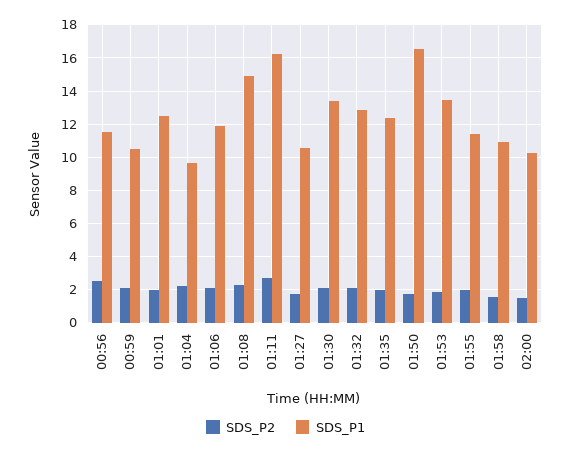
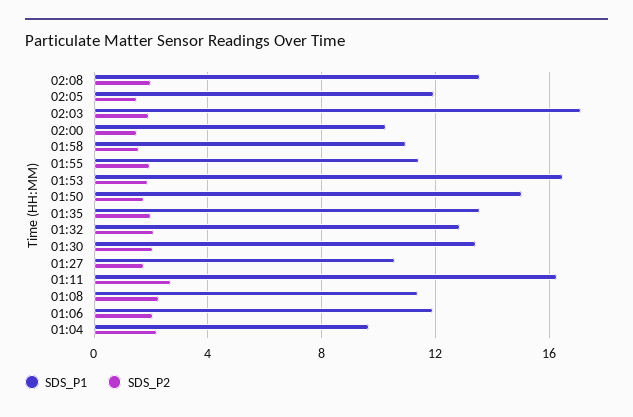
SDS_P2, 00:56: 2.5 -> none
SDS_P1, 00:56: 11.5 -> none
SDS_P2, 00:59: 2 -> none
SDS_P1, 00:59: 10.5 -> none
SDS_P2, 01:01: 2 -> none
SDS_P1, 01:01: 12.5 -> none
SDS_P1, 01:08: 15 -> 11.5
SDS_P1, 01:35: 12.5 -> 13.5
SDS_P1, 01:50: 16.5 -> 15
SDS_P1, 01:53: 13.5 -> 16.5
SDS_P1, 02:08: none -> 13.5
SDS_P2, 02:08: none -> 2
SDS_P1, 02:05: none -> 12
SDS_P2, 02:05: none -> 1.5
SDS_P1, 02:03: none -> 17
SDS_P2, 02:03: none -> 2

